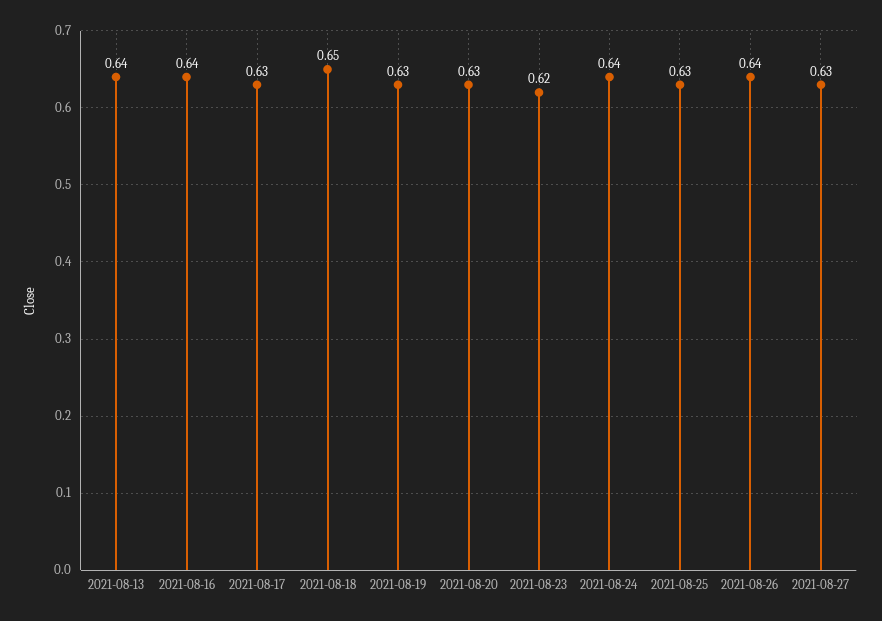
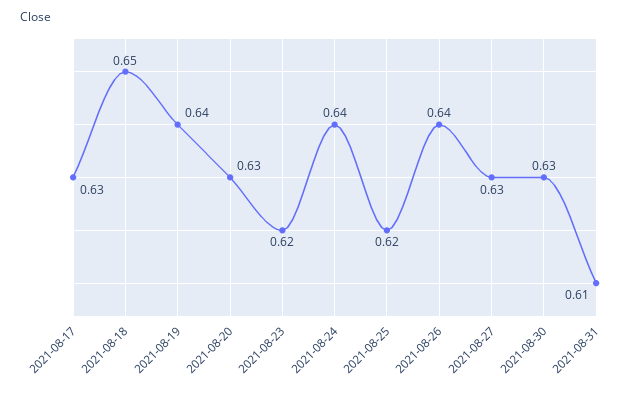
2021-08-13: 0.64 -> none
2021-08-16: 0.64 -> none
2021-08-19: 0.63 -> 0.64
2021-08-25: 0.63 -> 0.62
2021-08-30: none -> 0.63
2021-08-31: none -> 0.61

